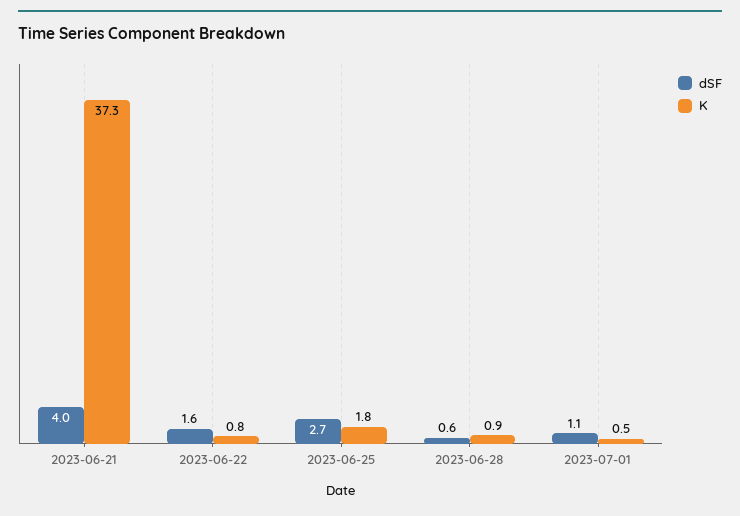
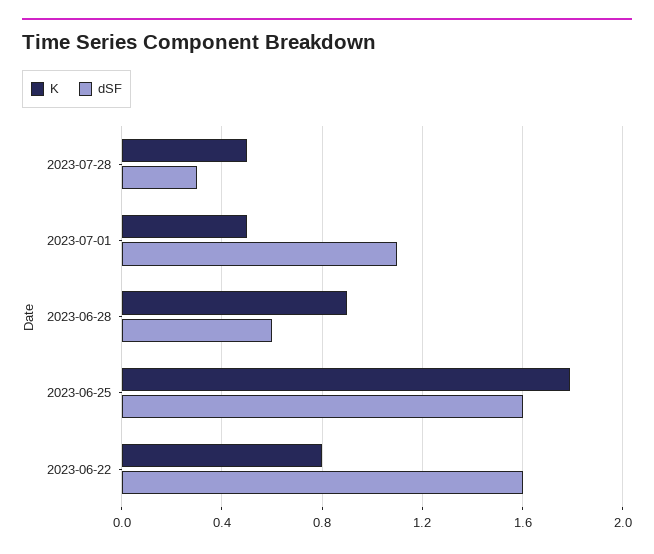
dSF, 2023-06-21: 4 -> none
K, 2023-06-21: 37.3 -> none
dSF, 2023-06-25: 2.7 -> 1.6
K, 2023-07-28: none -> 0.5
dSF, 2023-07-28: none -> 0.3

